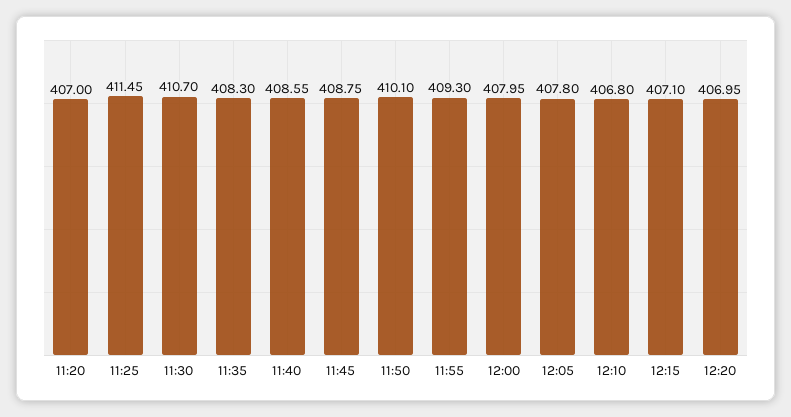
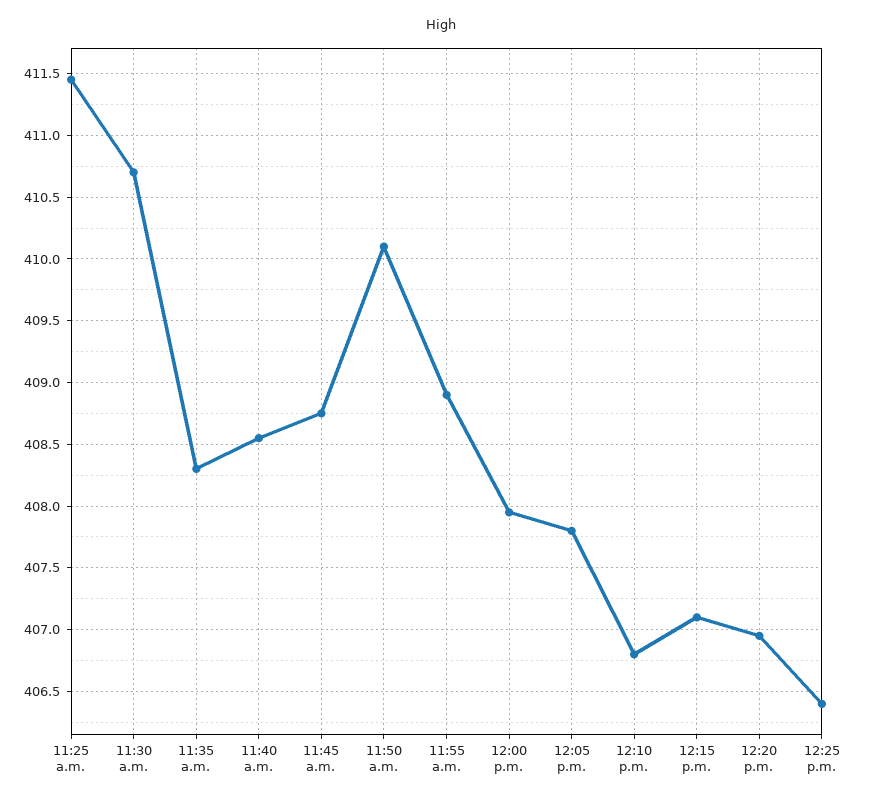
11:20: 407 -> none
11:55: 409.3 -> 408.9
12:25 p.m.: none -> 406.4

